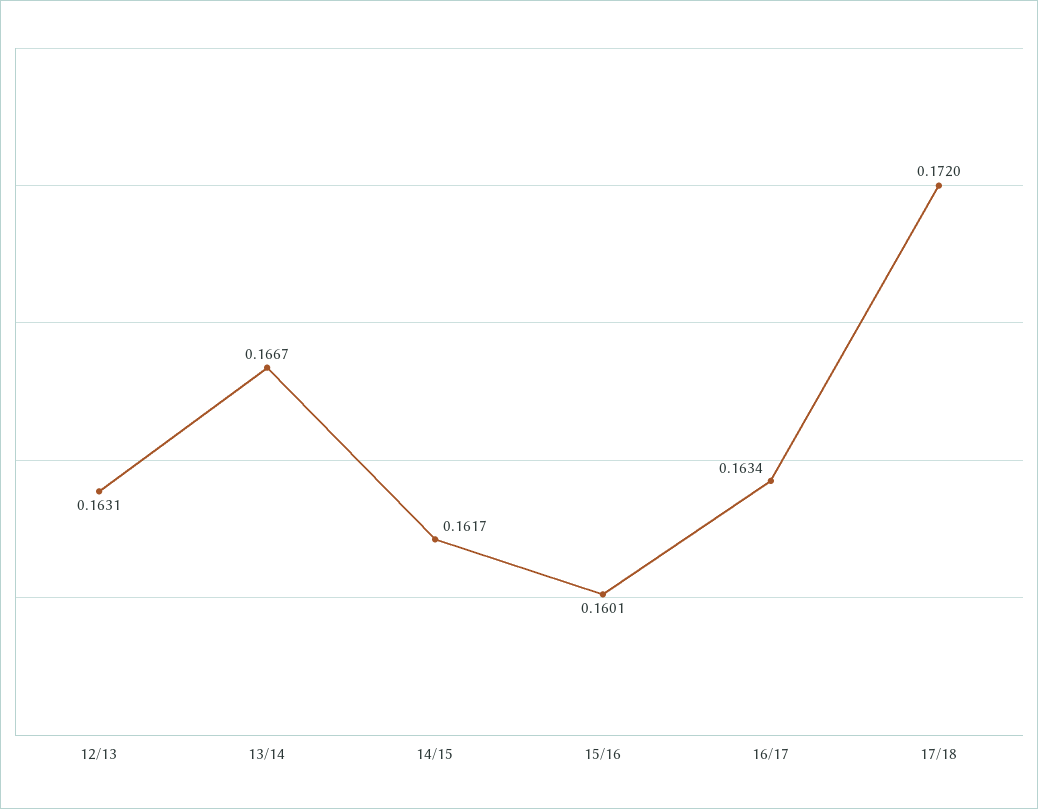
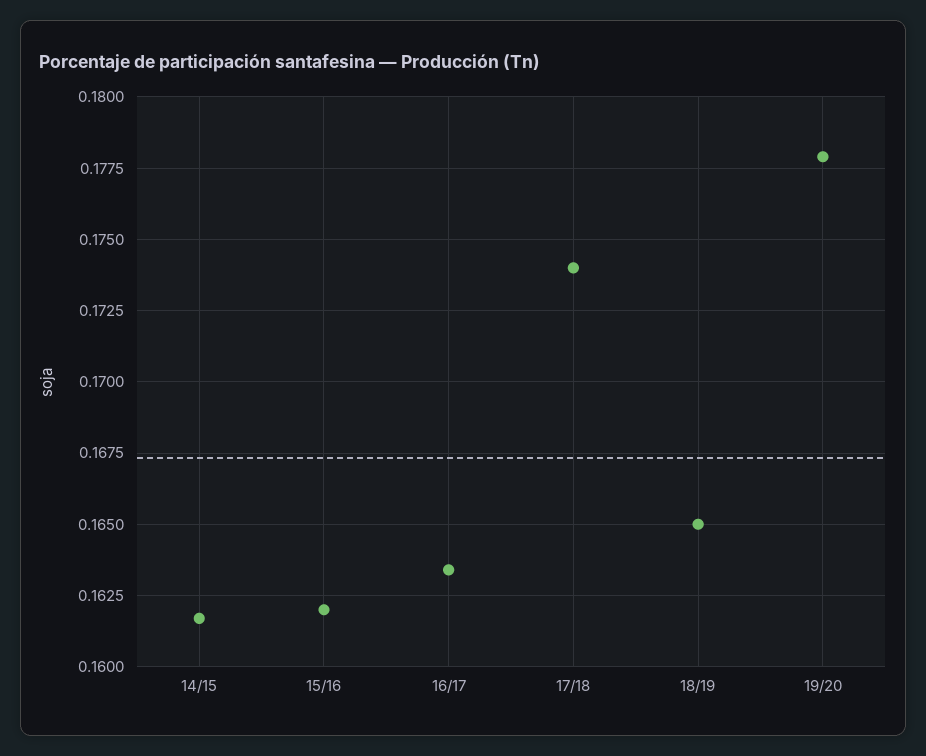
12/13: 0.1631 -> none
13/14: 0.1667 -> none
15/16: 0.1601 -> 0.162
17/18: 0.172 -> 0.174
18/19: none -> 0.165
19/20: none -> 0.178

